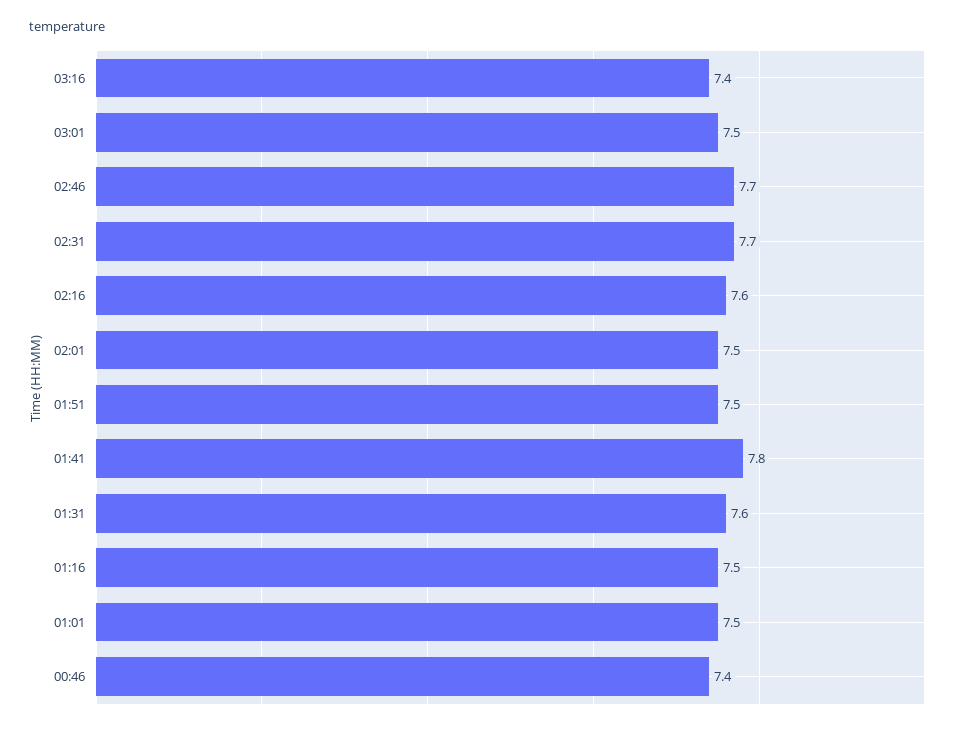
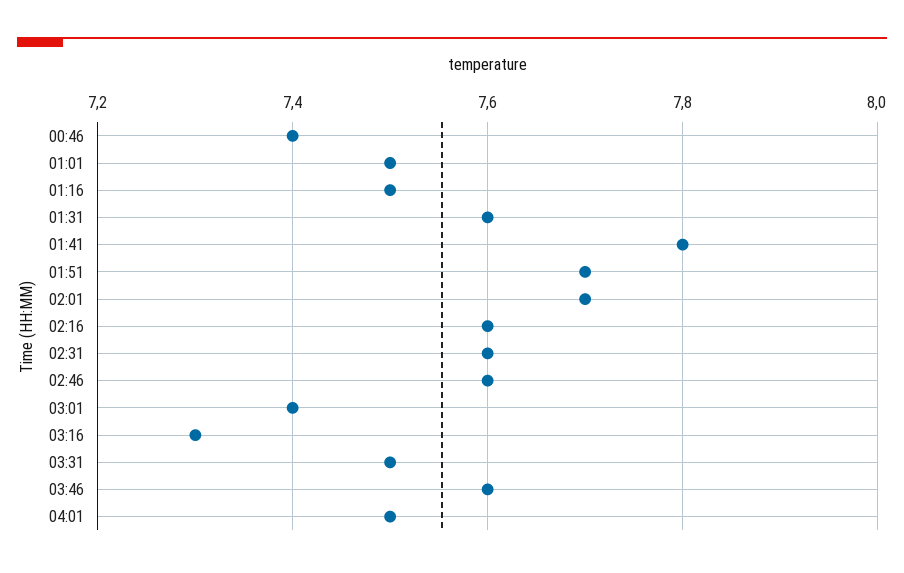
03:16: 7.4 -> 7.3
03:01: 7.5 -> 7.4
02:46: 7.7 -> 7.6
02:31: 7.7 -> 7.6
02:01: 7.5 -> 7.7
01:51: 7.5 -> 7.7
03:31: none -> 7.5
03:46: none -> 7.6
04:01: none -> 7.5

